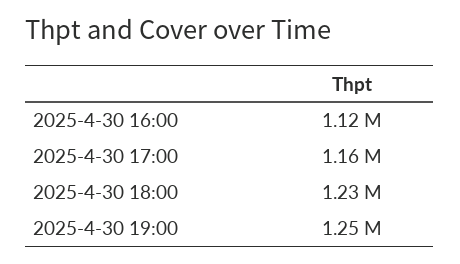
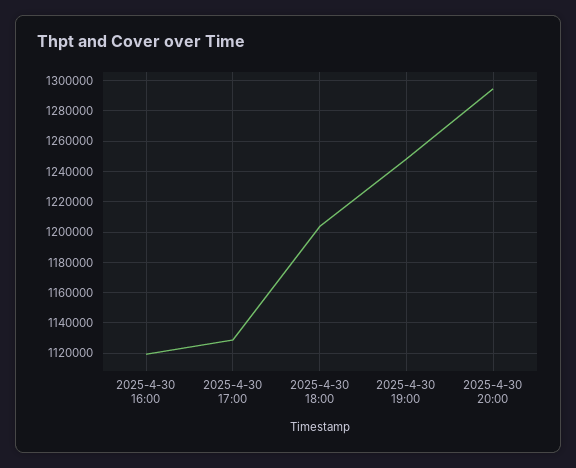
2025-4-30 17:00: 1160000 -> 1130000
2025-4-30 18:00: 1230000 -> 1205000
2025-4-30 20:00: none -> 1295000

